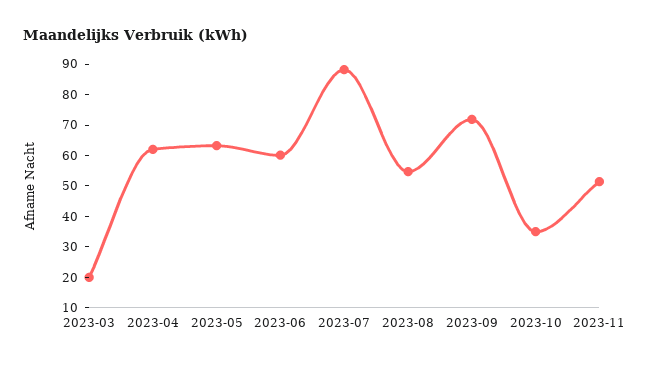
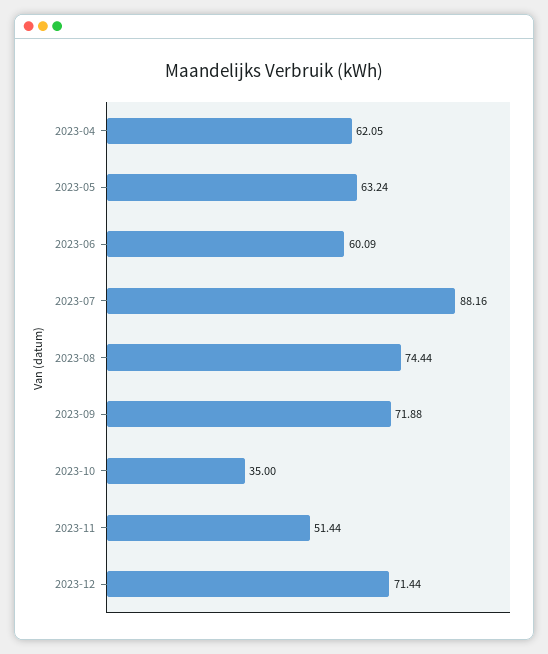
2023-03: 20 -> none
2023-08: 55 -> 74.44
2023-12: none -> 71.44

